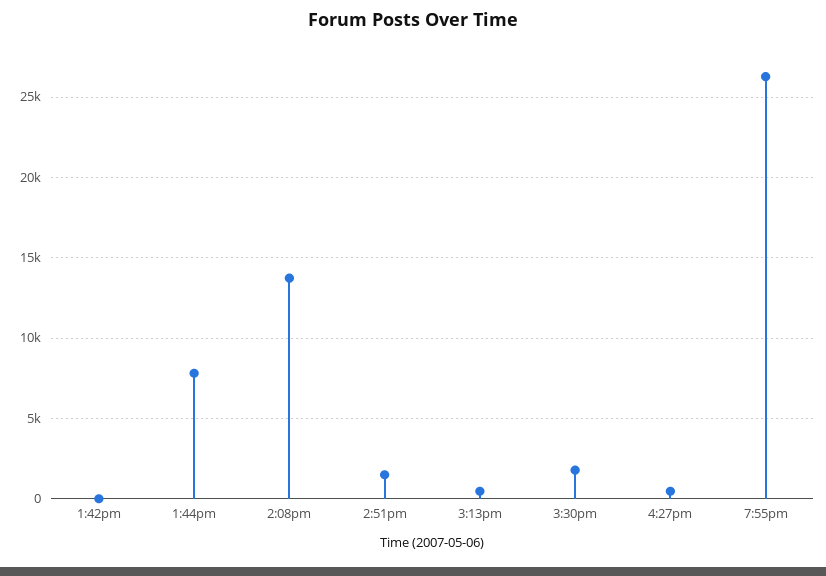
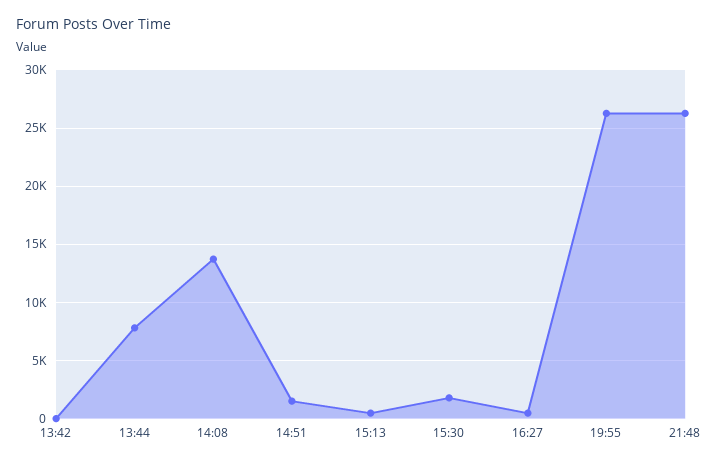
21:48: none -> 26000

